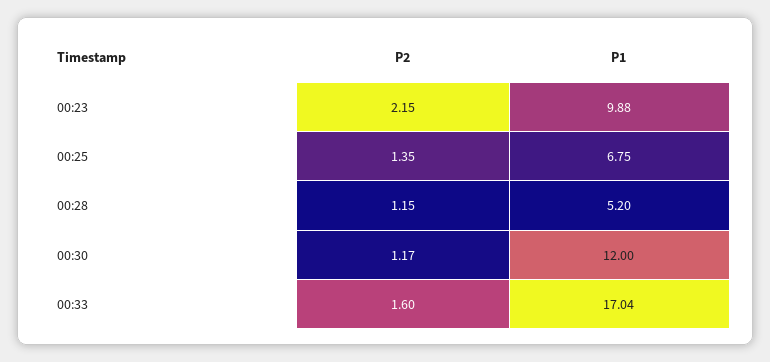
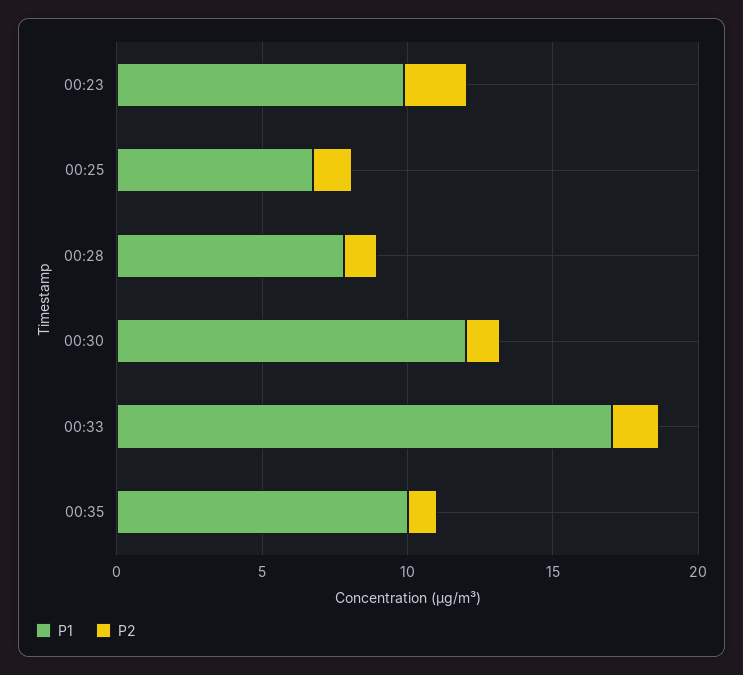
P1, 00:28: 5.2 -> 8
P1, 00:35: none -> 10
P2, 00:35: none -> 1

